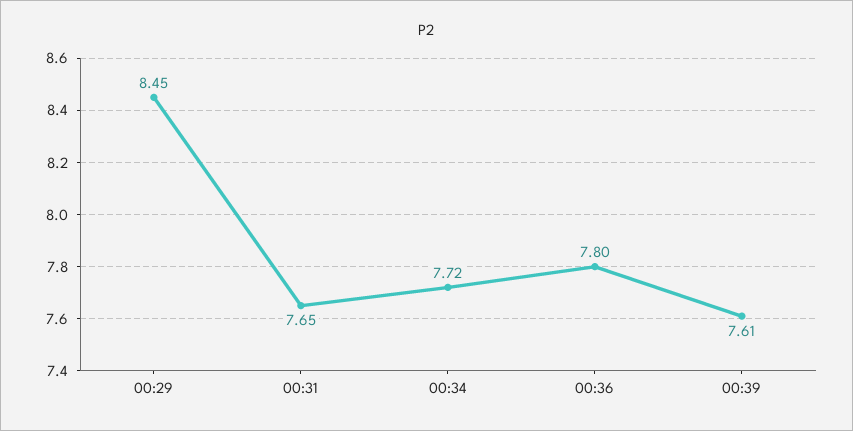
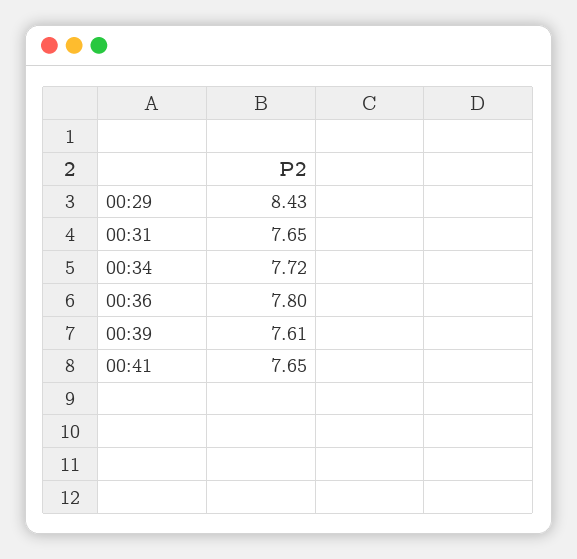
00:29: 8.45 -> 8.43
00:41: none -> 7.65

